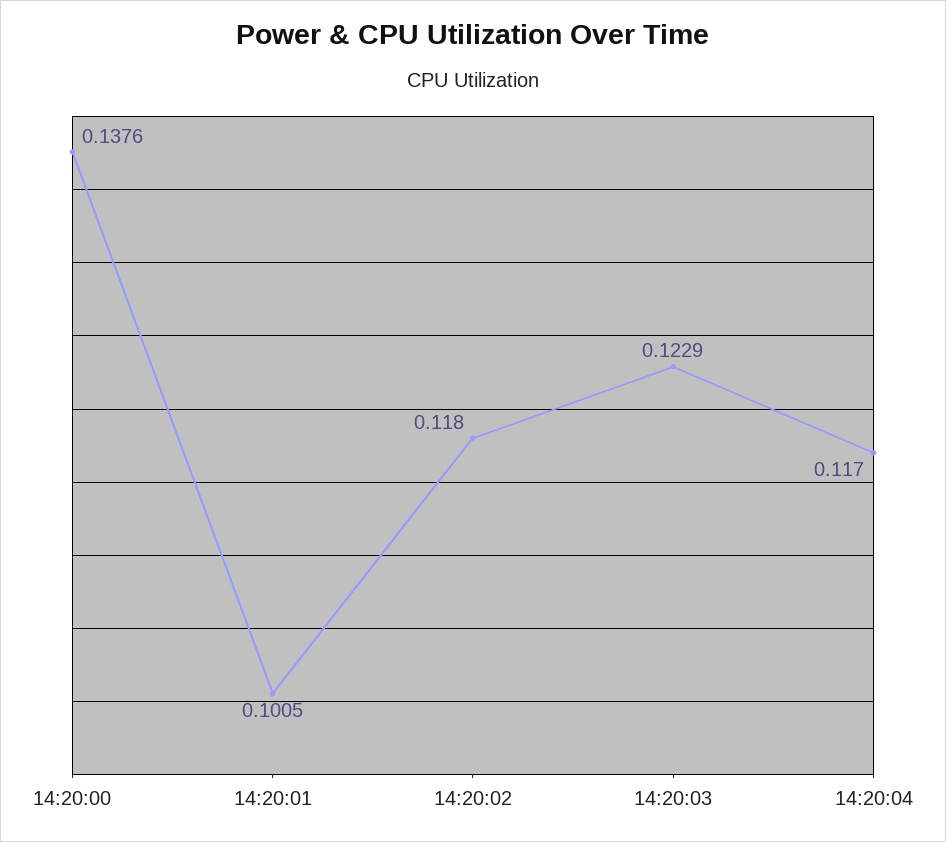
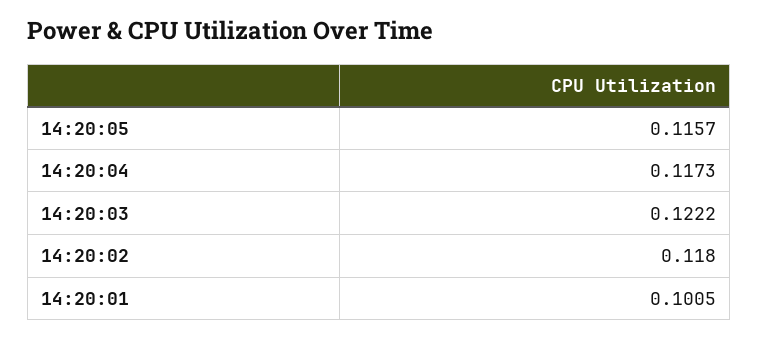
14:20:00: 0.1376 -> none
14:20:03: 0.1229 -> 0.1222
14:20:04: 0.117 -> 0.1173
14:20:05: none -> 0.1157

